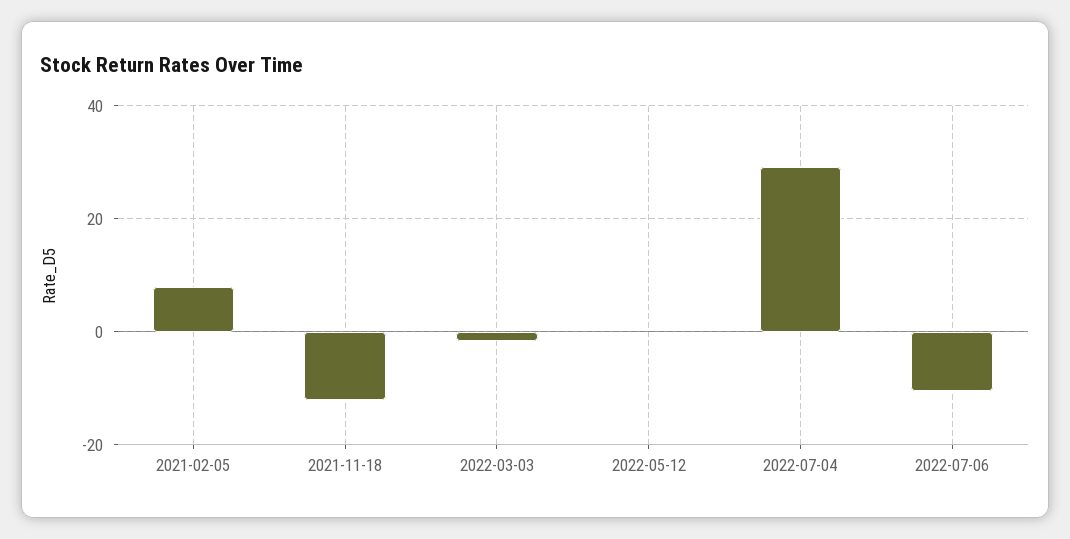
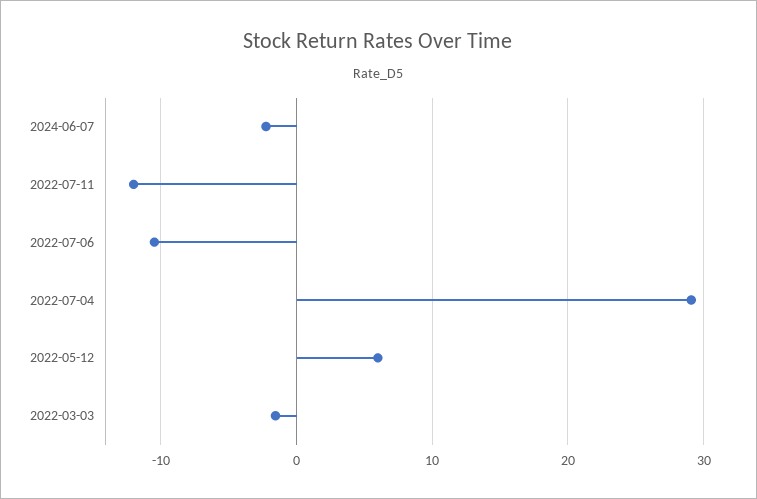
2021-02-05: 8 -> none
2021-11-18: -12 -> none
2022-05-12: 0 -> 6
2024-06-07: none -> -2
2022-07-11: none -> -12

